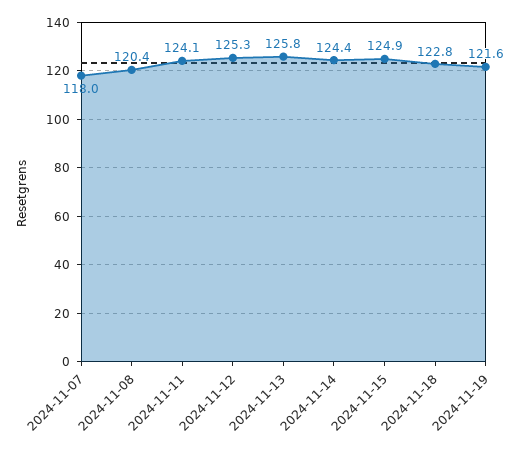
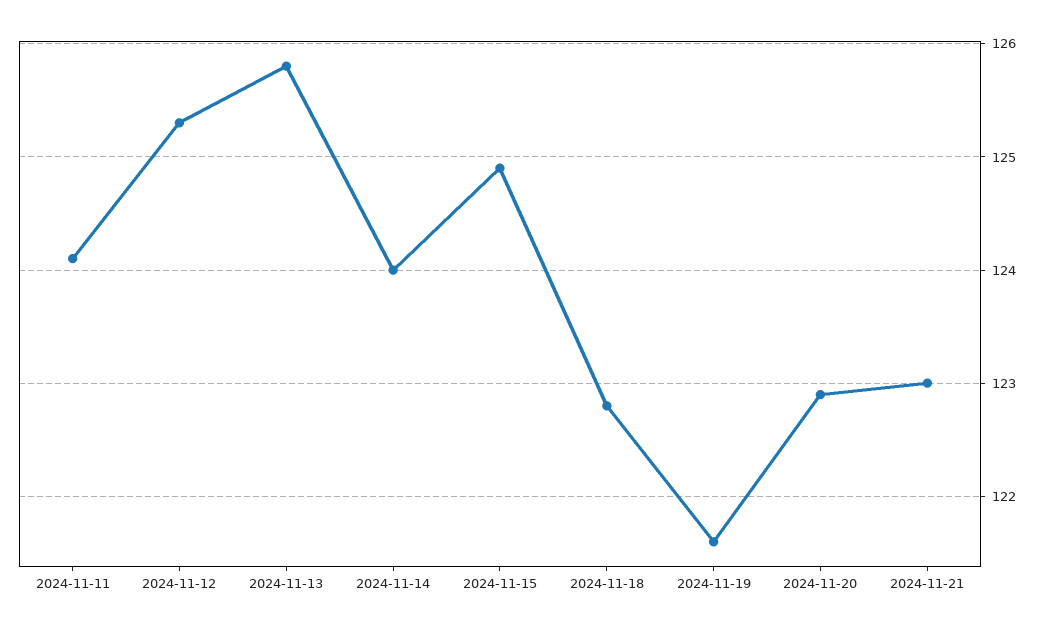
2024-11-07: 118 -> none
2024-11-08: 120.4 -> none
2024-11-14: 124.4 -> 124
2024-11-20: none -> 122.9
2024-11-21: none -> 123

